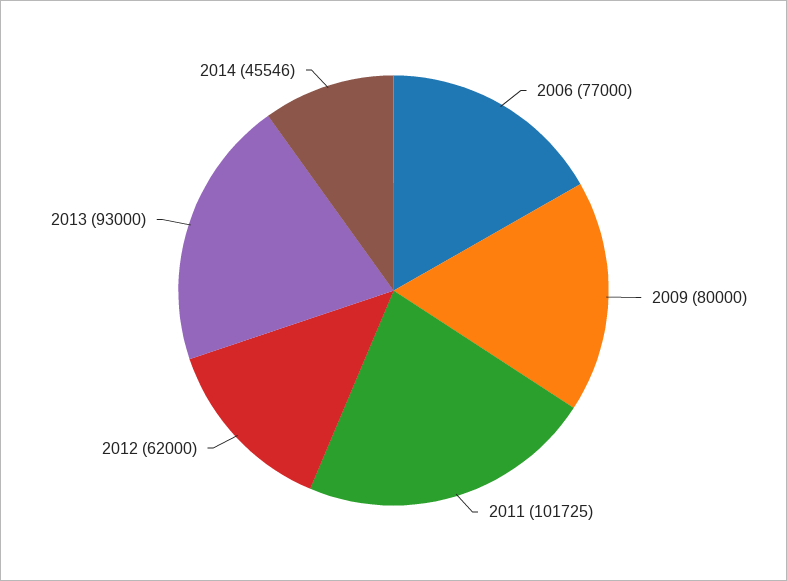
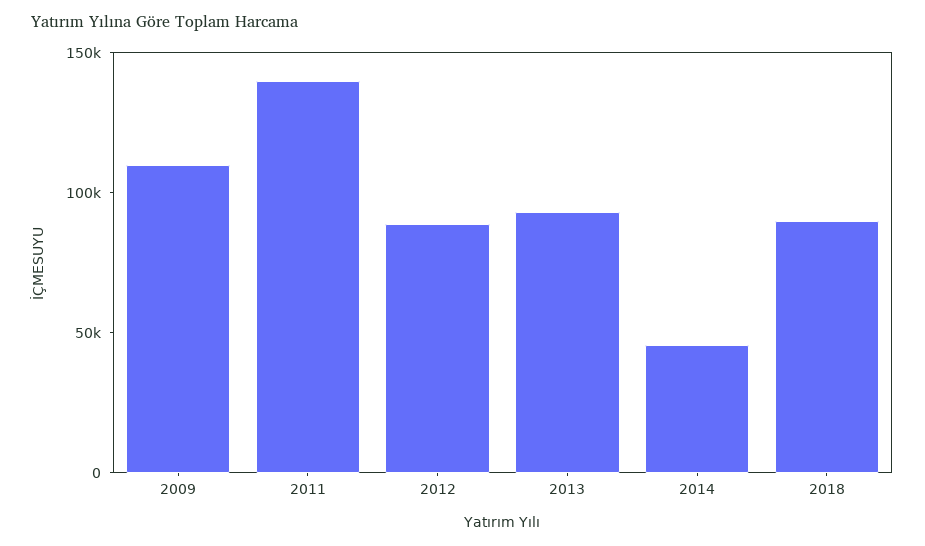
2006: 77000 -> none
2009: 80000 -> 110000
2011: 101725 -> 140000
2012: 62000 -> 90000
2018: none -> 90000

